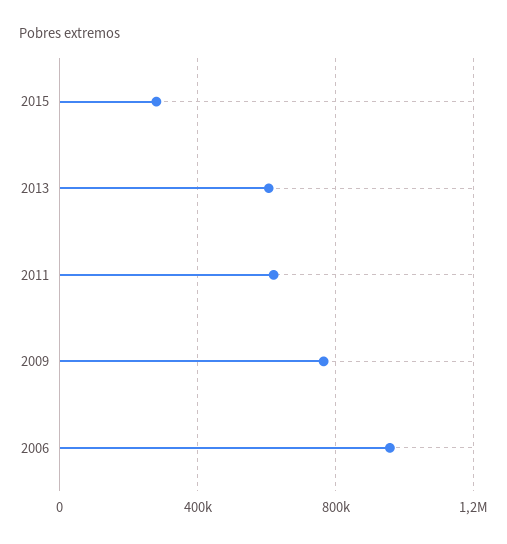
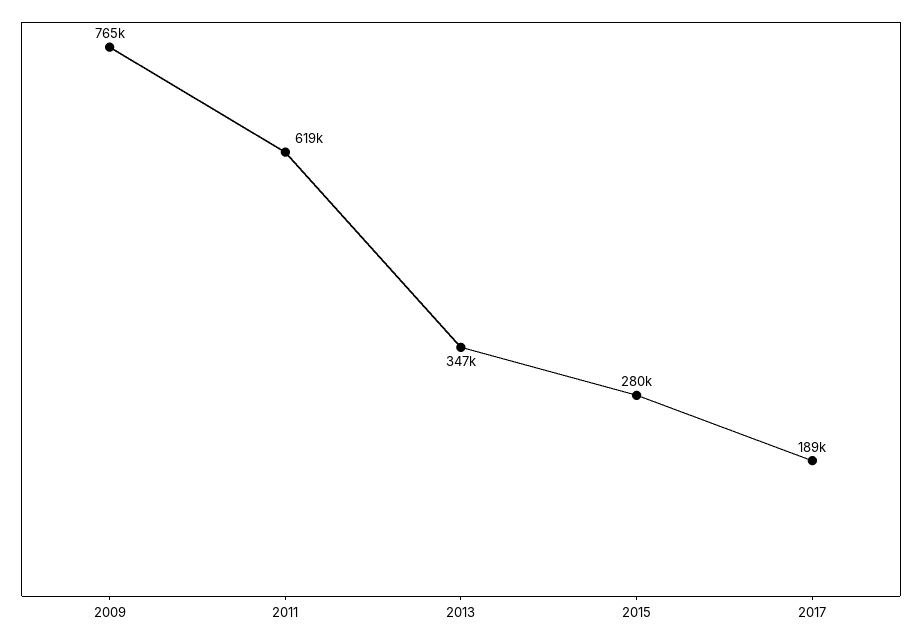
2013: 600000 -> 347000
2006: 950000 -> none
2017: none -> 189000

